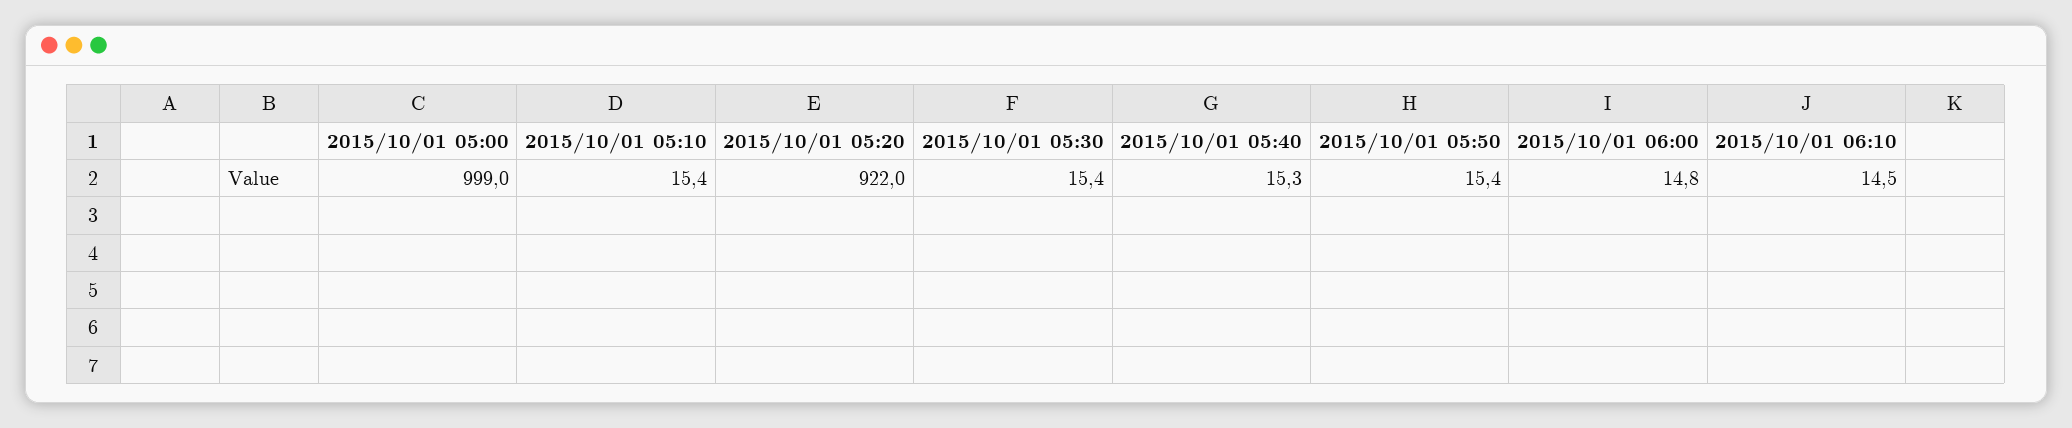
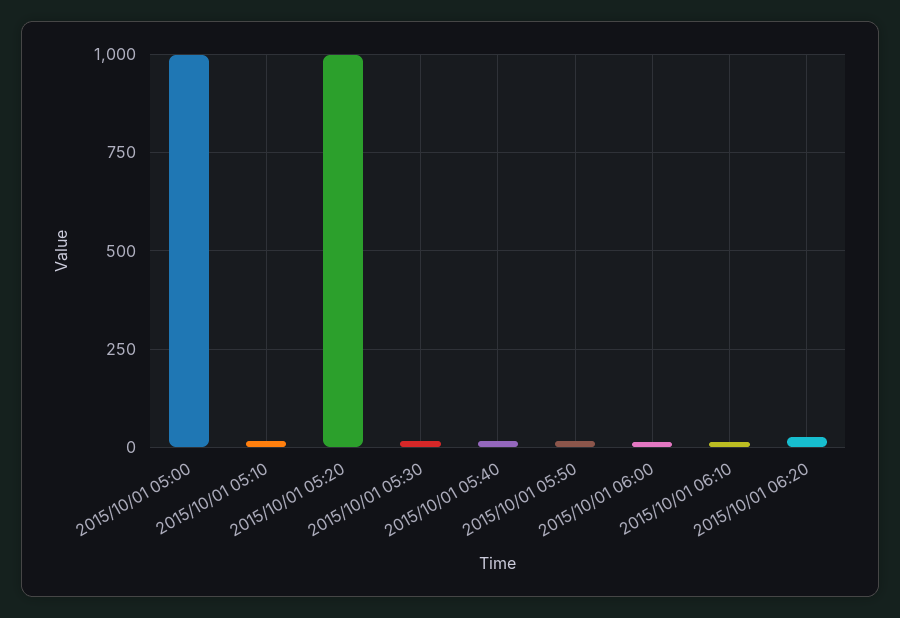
2015/10/01 05:20: 922 -> 1000
2015/10/01 06:20: none -> 25

